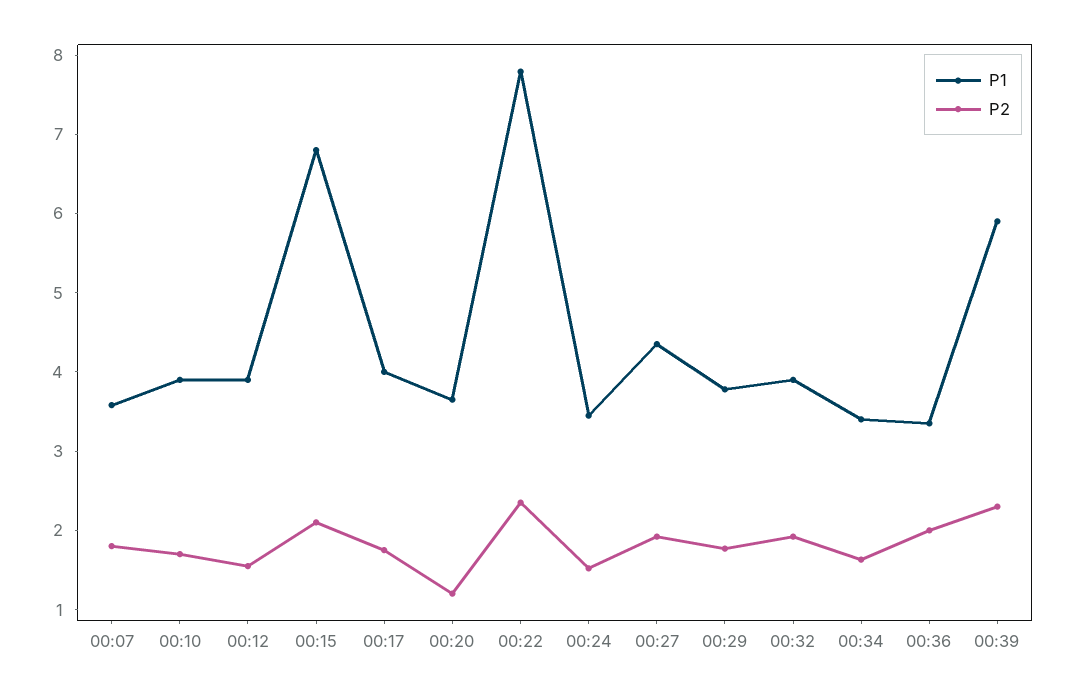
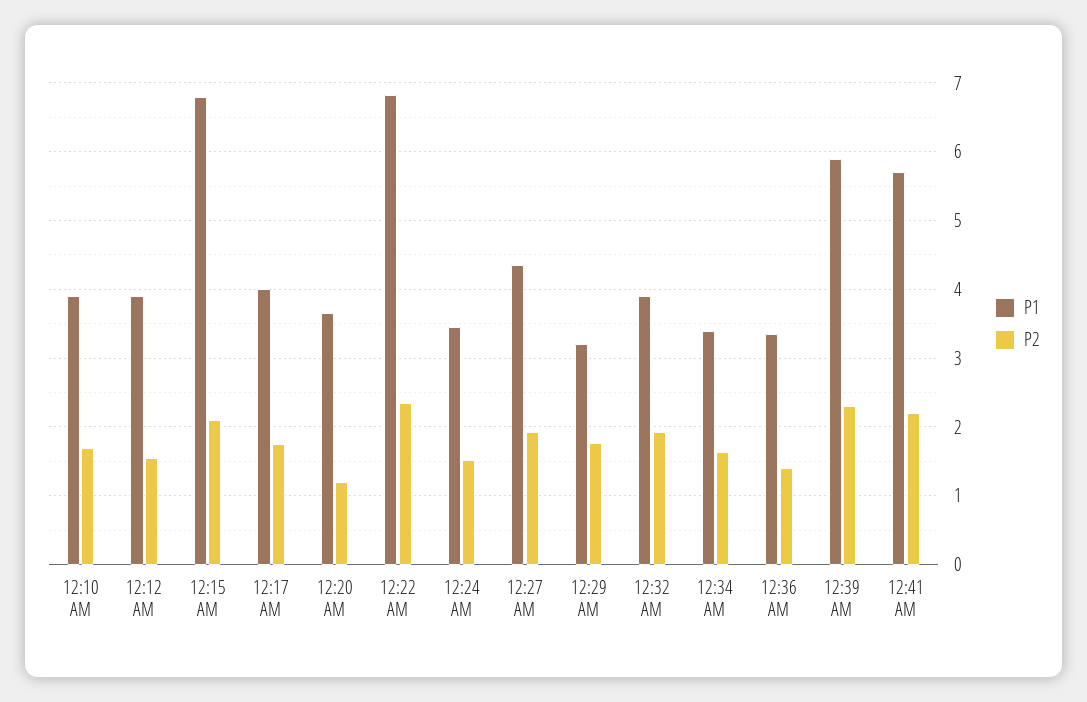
P1, 00:07: 3.6 -> none
P2, 00:07: 1.8 -> none
P1, 00:22: 7.8 -> 6.8
P1, 00:29: 3.8 -> 3.2
P2, 00:36: 2 -> 1.4
P1, 12:41 AM: none -> 5.7
P2, 12:41 AM: none -> 2.2

